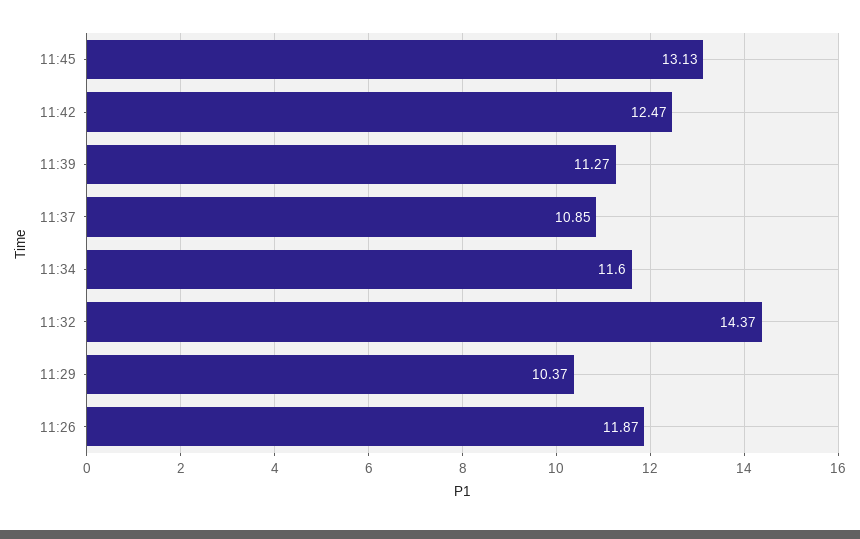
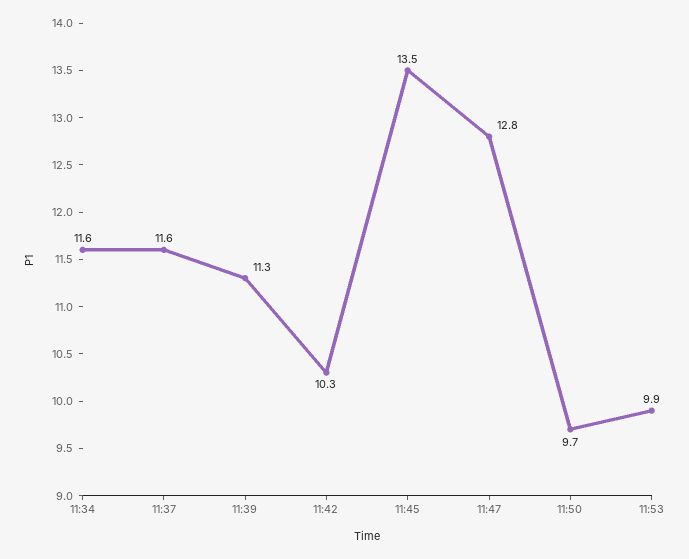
11:45: 13.13 -> 13.5
11:42: 12.47 -> 10.3
11:37: 10.85 -> 11.6
11:32: 14.37 -> none
11:29: 10.37 -> none
11:26: 11.87 -> none
11:47: none -> 12.8
11:50: none -> 9.7
11:53: none -> 9.9

